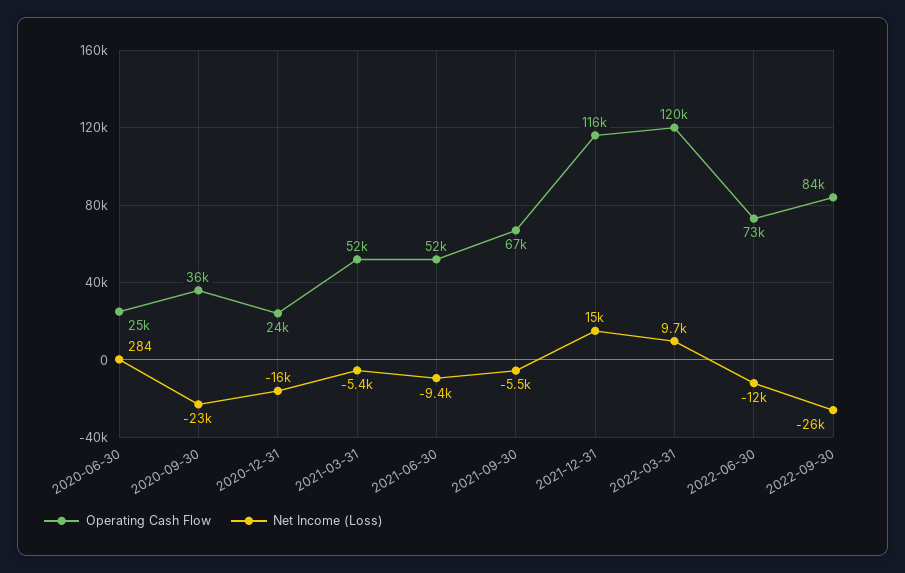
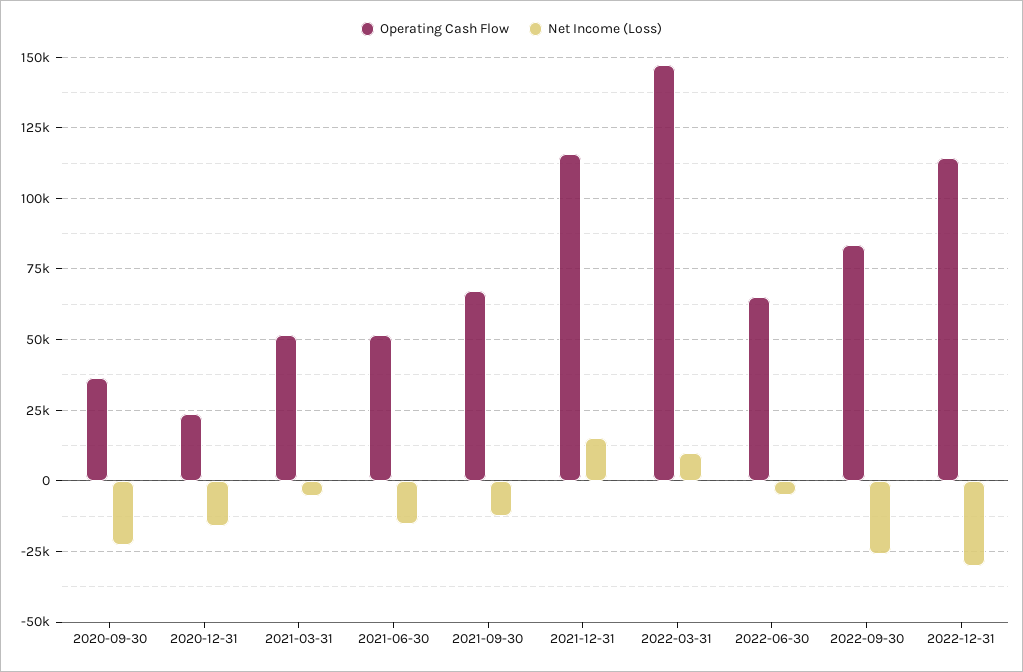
Operating Cash Flow, 2020-06-30: 25000 -> none
Net Income (Loss), 2020-06-30: 284 -> none
Net Income (Loss), 2021-06-30: -9400 -> -15000
Net Income (Loss), 2021-09-30: -5500 -> -12500
Operating Cash Flow, 2022-03-31: 120000 -> 147500
Operating Cash Flow, 2022-06-30: 73000 -> 65000
Net Income (Loss), 2022-06-30: -12000 -> -5000
Operating Cash Flow, 2022-12-31: none -> 115000
Net Income (Loss), 2022-12-31: none -> -30000

